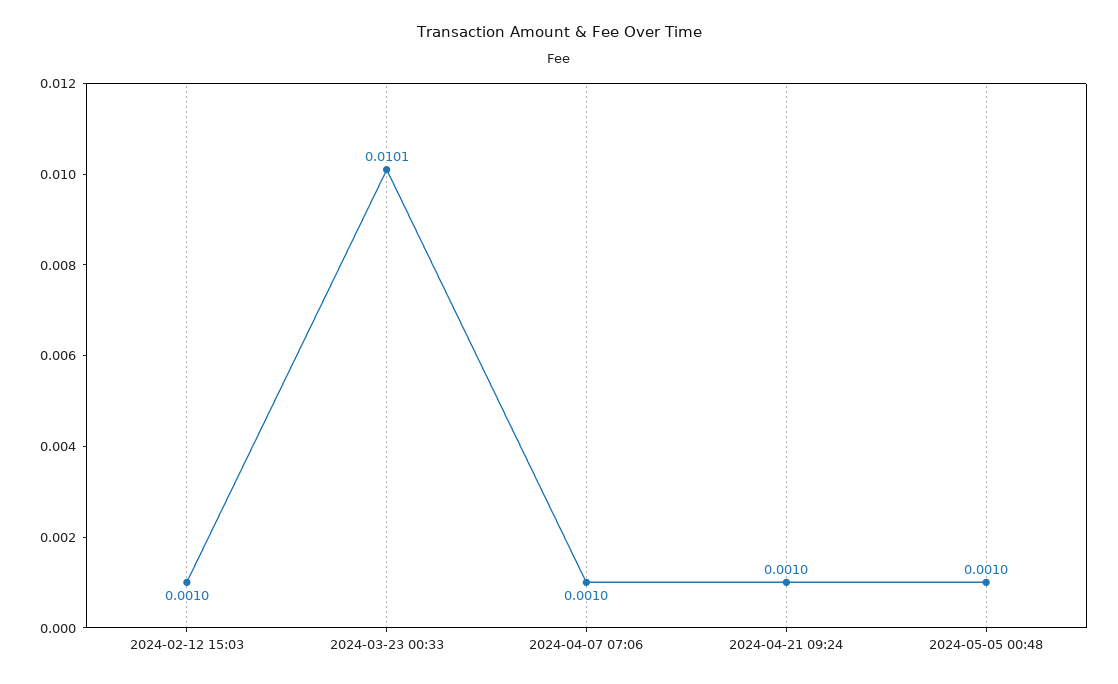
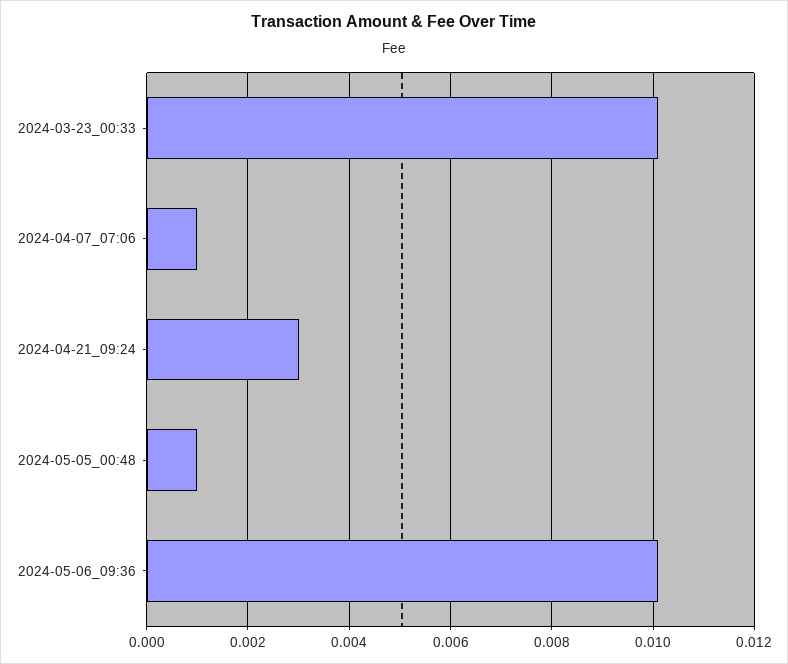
2024-02-12 15:03: 0.001 -> none
2024-04-21 09:24: 0.001 -> 0.003
2024-05-06_09:36: none -> 0.01

